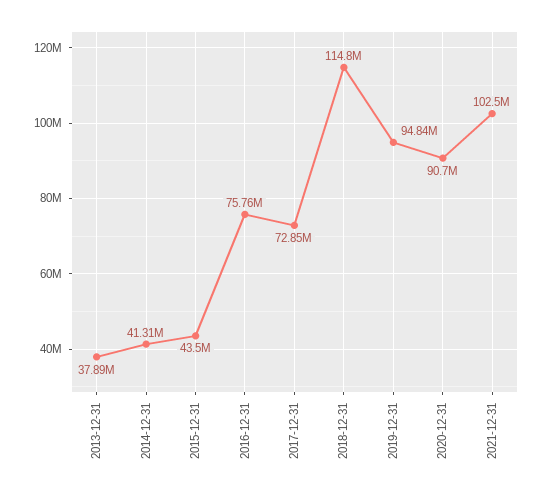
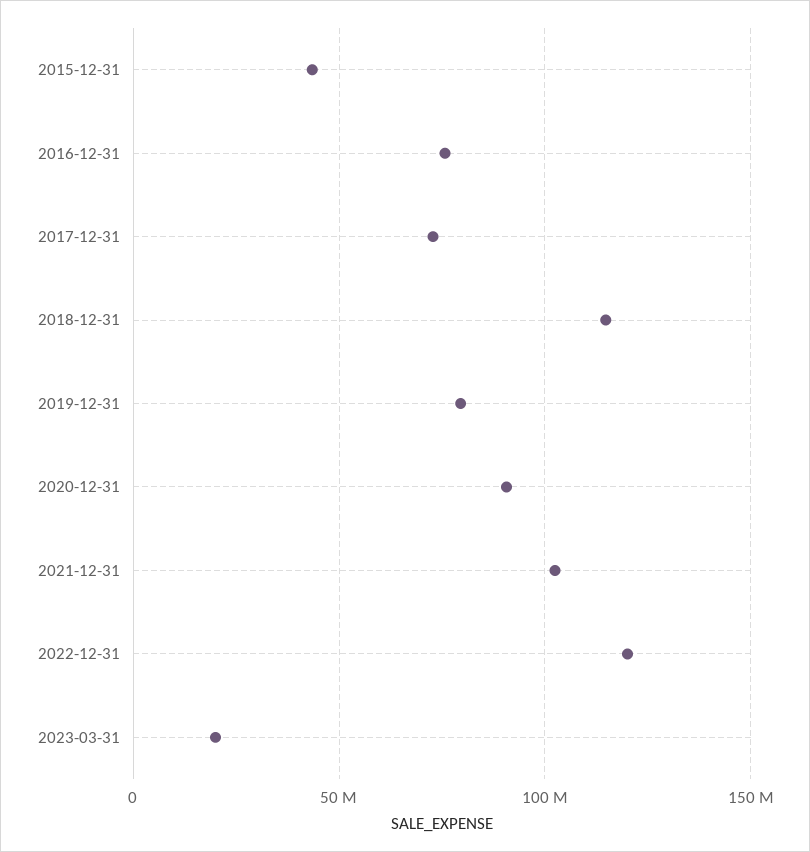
2013-12-31: 37890000 -> none
2014-12-31: 41310000 -> none
2019-12-31: 94840000 -> 80000000
2022-12-31: none -> 120000000
2023-03-31: none -> 20000000

